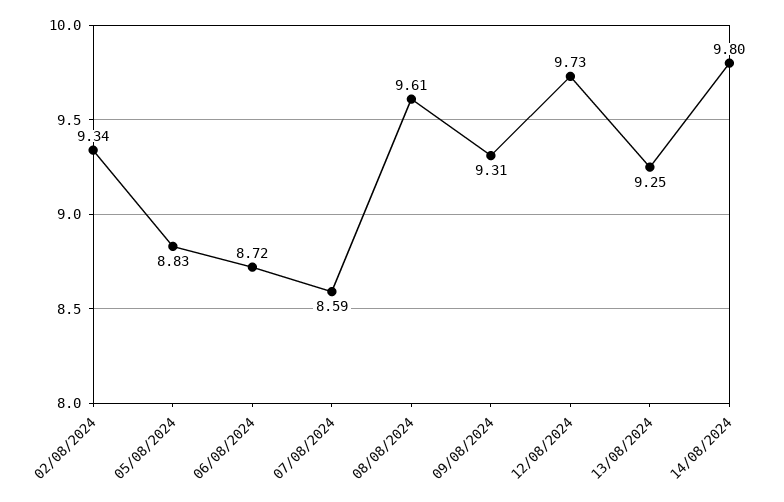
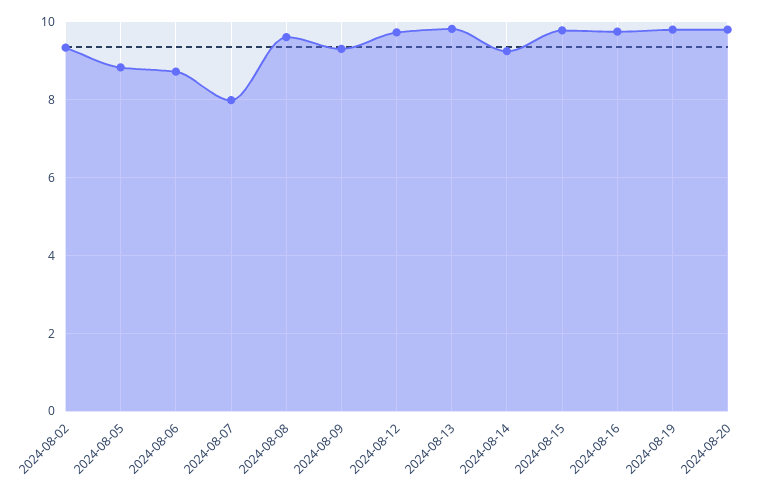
07/08/2024: 8.59 -> 8
13/08/2024: 9.25 -> 9.8
14/08/2024: 9.8 -> 9.2
2024-08-15: none -> 9.8
2024-08-16: none -> 9.8
2024-08-19: none -> 9.8
2024-08-20: none -> 9.8

